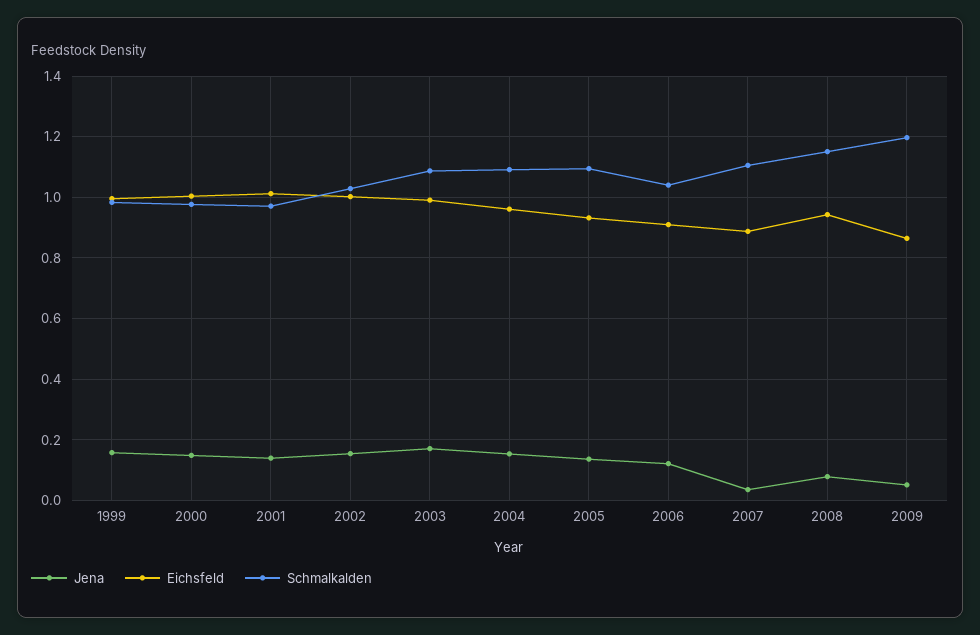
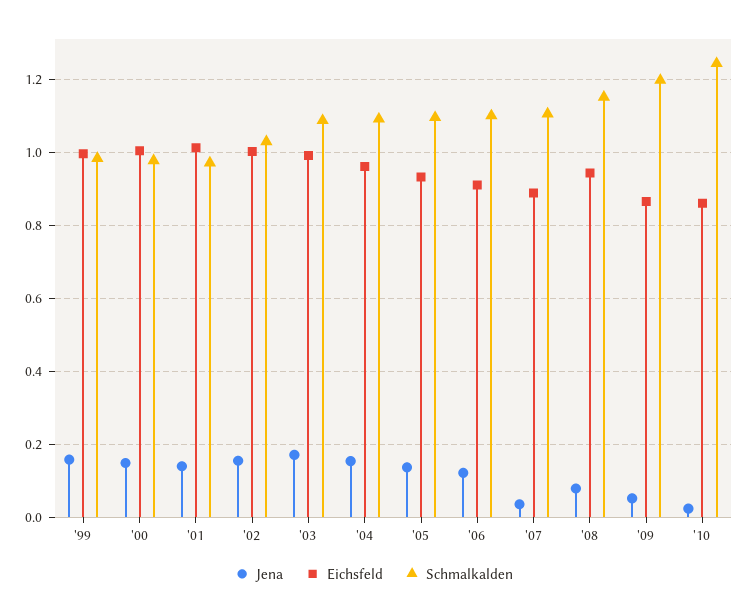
Schmalkalden, 2006: 1.04 -> 1.1
Jena, '10: none -> 0.02
Eichsfeld, '10: none -> 0.86
Schmalkalden, '10: none -> 1.24

